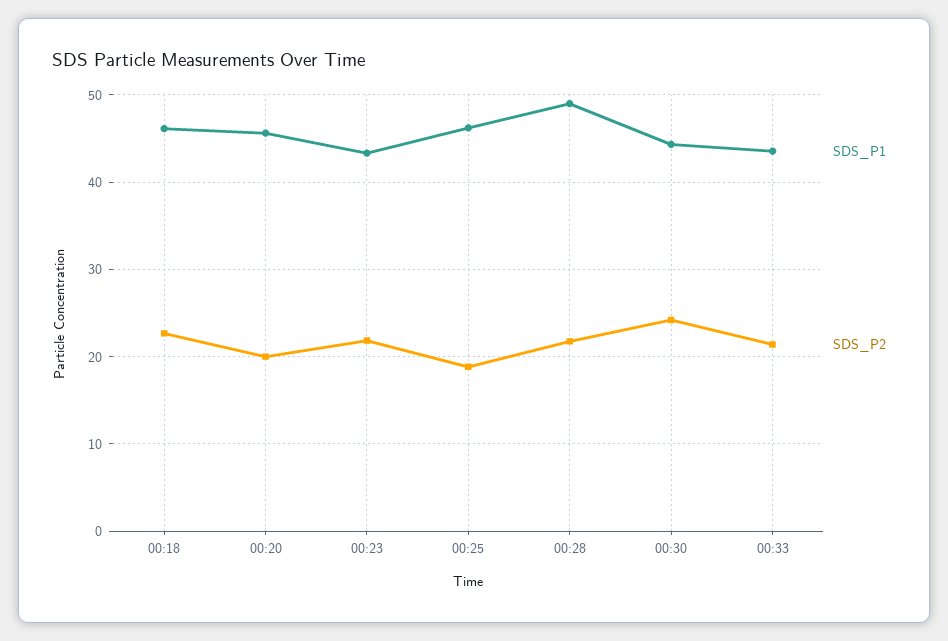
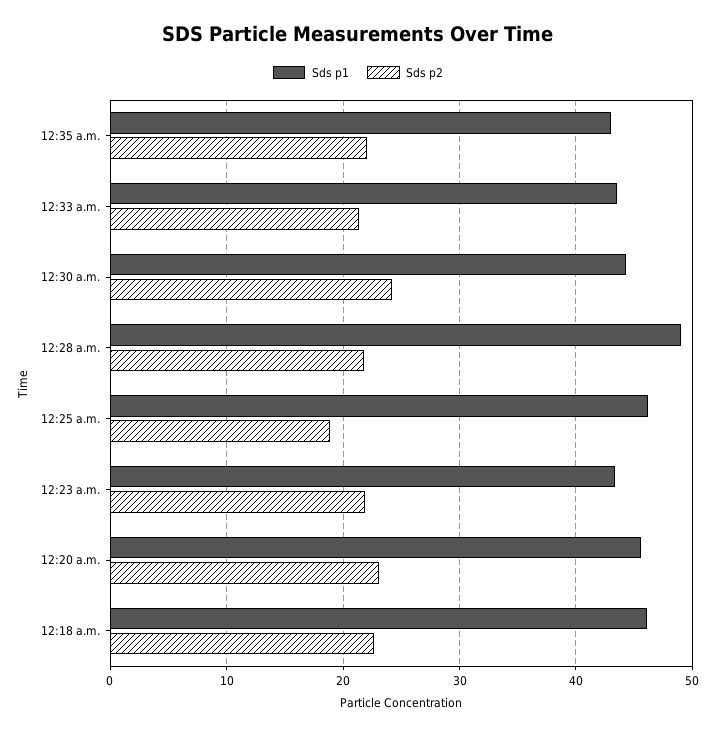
SDS_P2, 00:20: 20 -> 23
SDS_P1, 12:35 a.m.: none -> 43
SDS_P2, 12:35 a.m.: none -> 22

